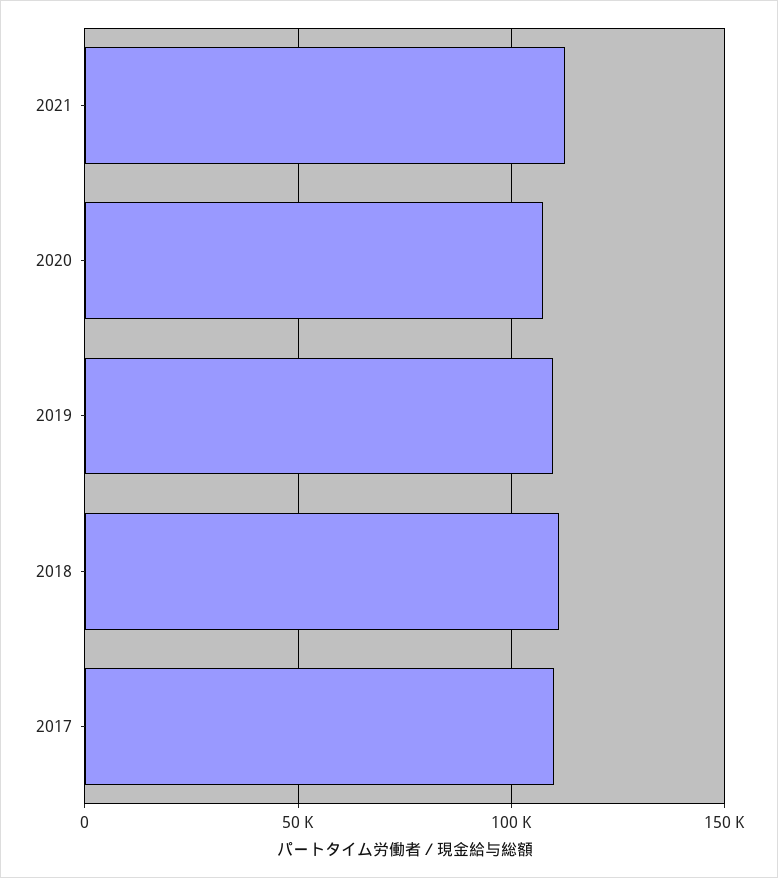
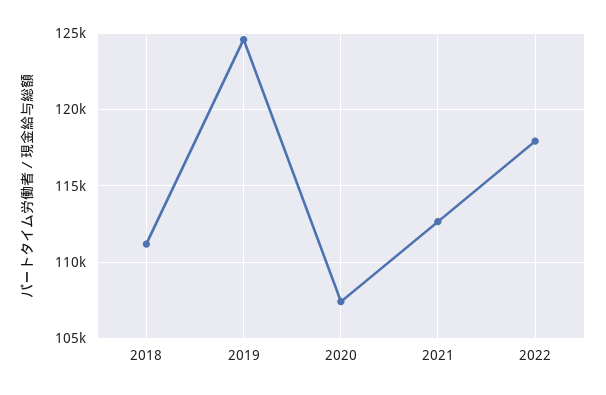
2019: 110000 -> 124500
2017: 110000 -> none
2022: none -> 118000

